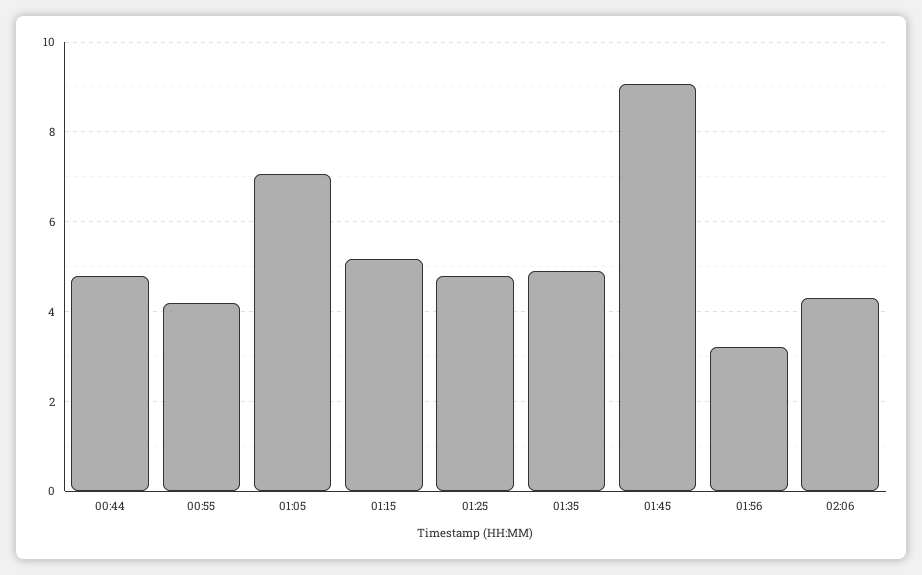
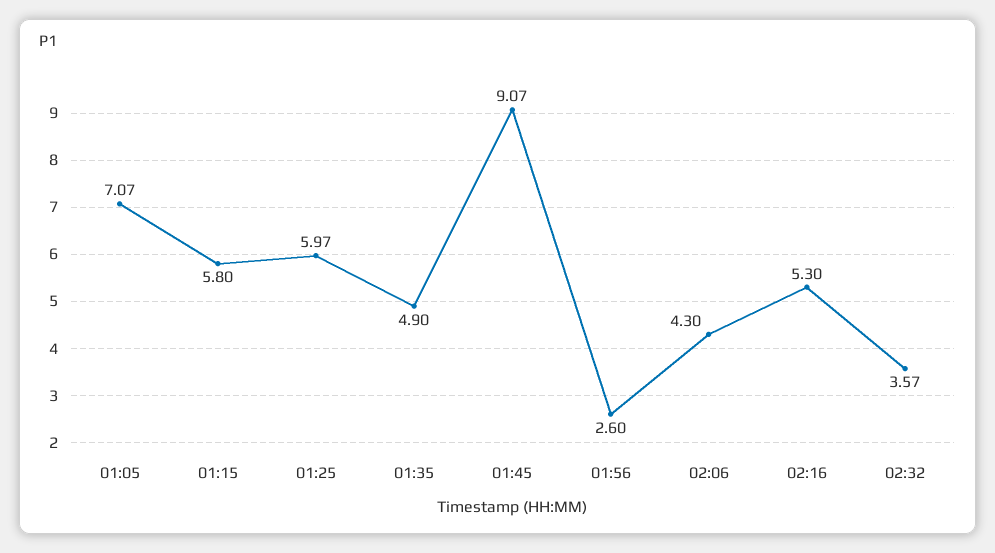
00:44: 4.8 -> none
00:55: 4.2 -> none
01:15: 5.2 -> 5.8
01:25: 4.8 -> 5.97
01:56: 3.2 -> 2.6
02:16: none -> 5.3
02:32: none -> 3.57

